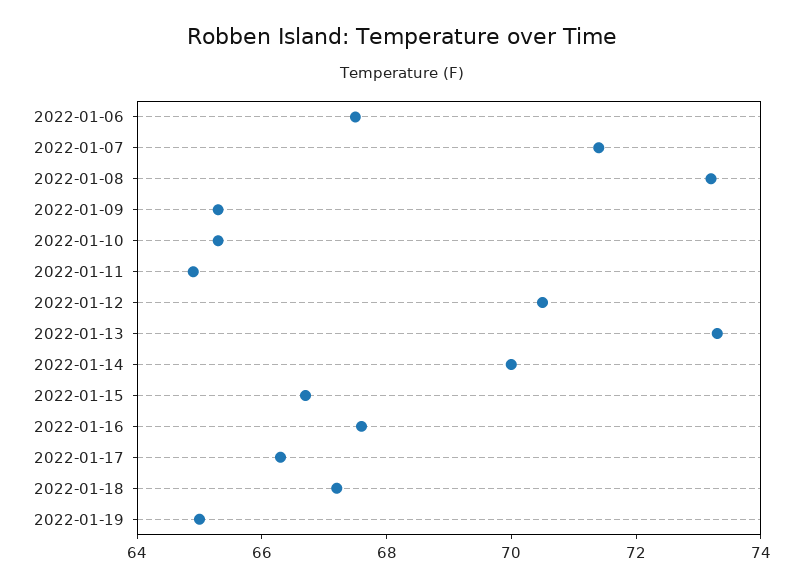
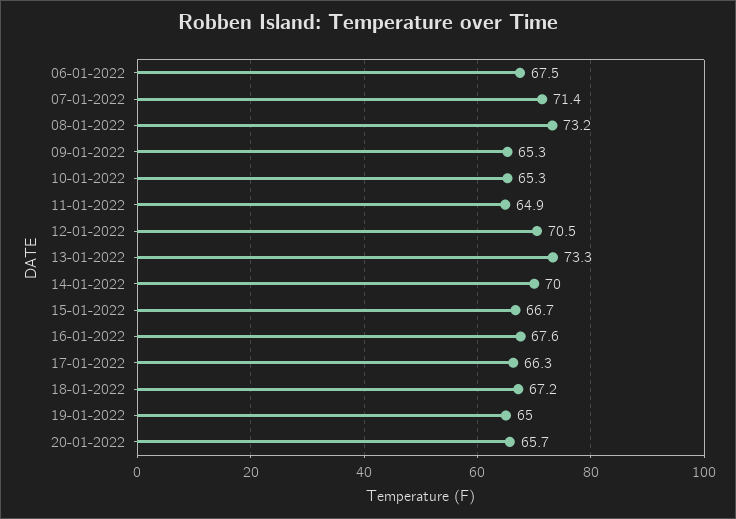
20-01-2022: none -> 65.7

